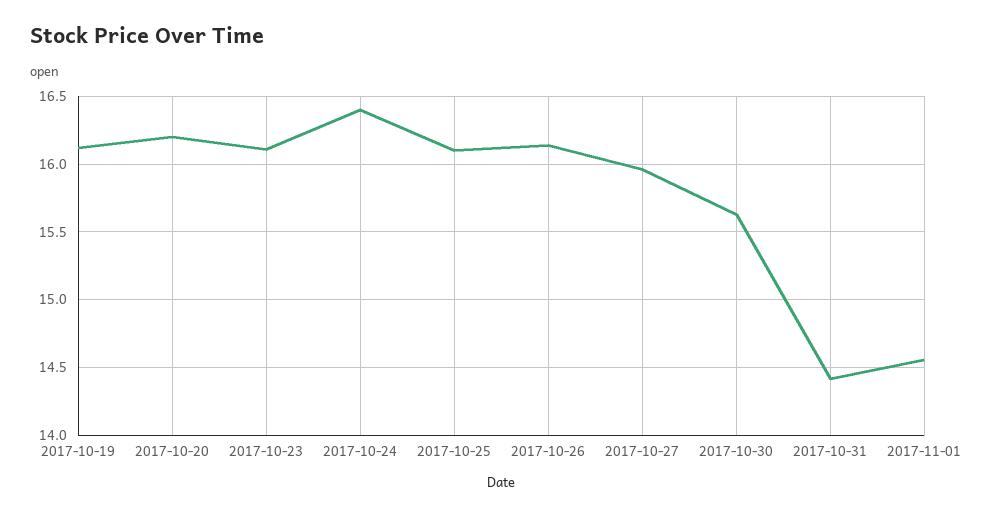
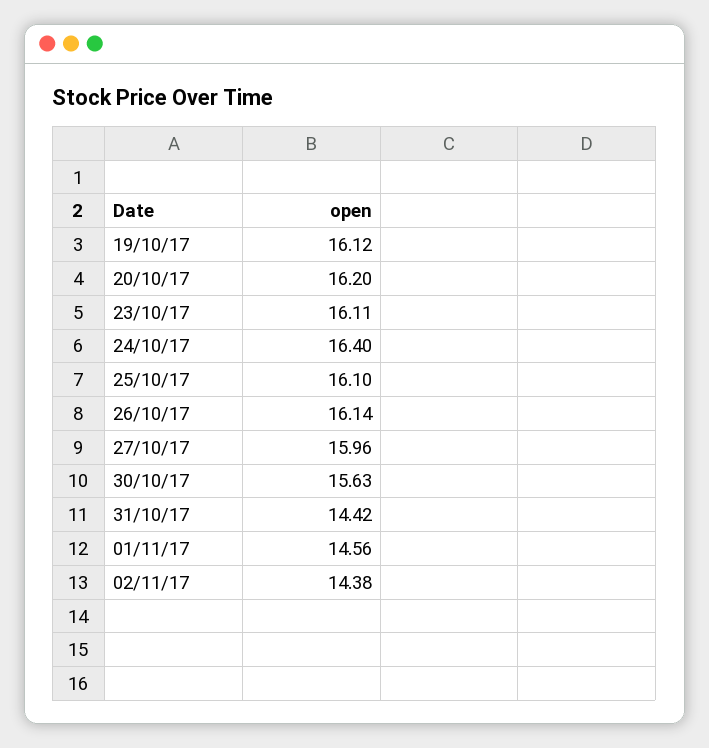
02/11/17: none -> 14.38

